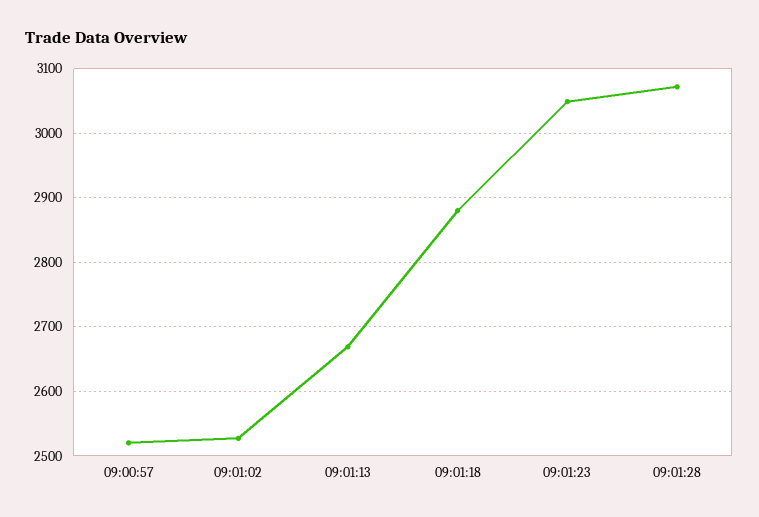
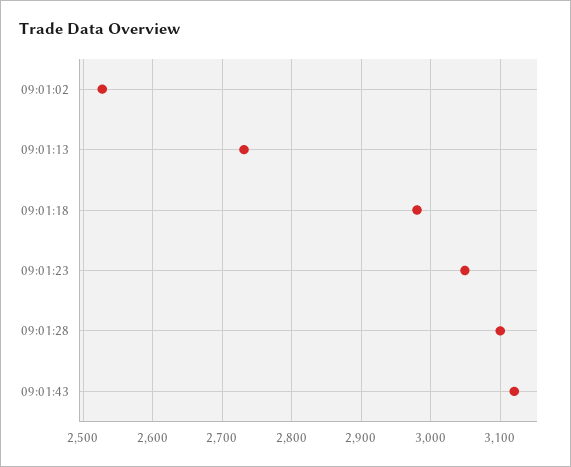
09:00:57: 2520 -> none
09:01:13: 2670 -> 2730
09:01:18: 2880 -> 2980
09:01:28: 3070 -> 3100
09:01:43: none -> 3120

